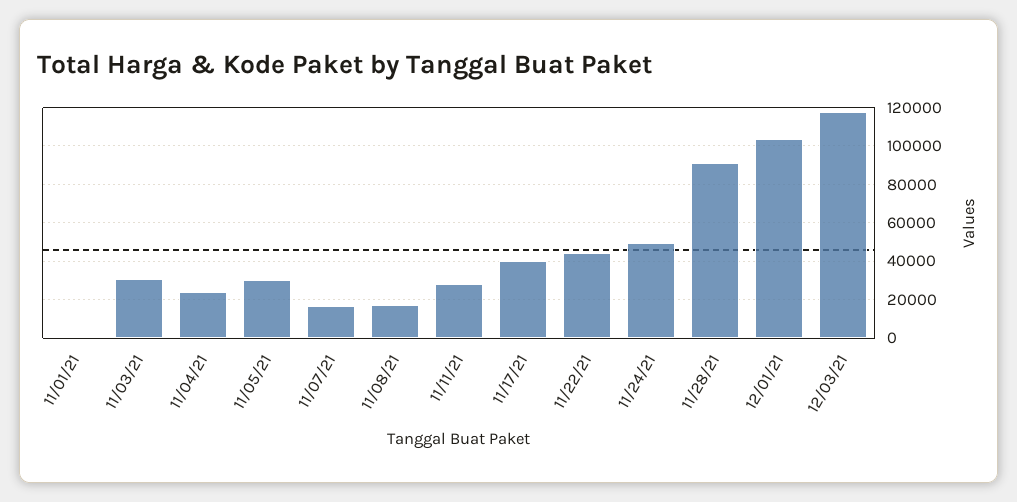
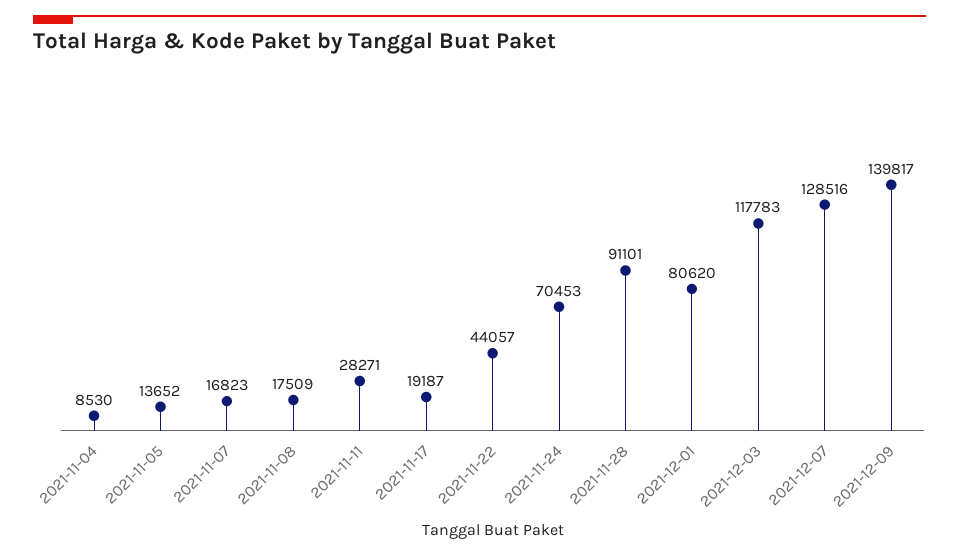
11/01/21: 0 -> none
11/03/21: 30000 -> none
11/04/21: 25000 -> 8530
11/05/21: 30000 -> 13652
11/17/21: 40000 -> 19187
11/24/21: 50000 -> 70453
12/01/21: 105000 -> 80620
2021-12-07: none -> 128516
2021-12-09: none -> 139817

